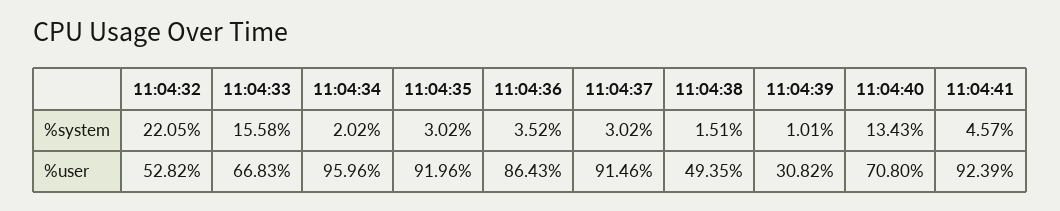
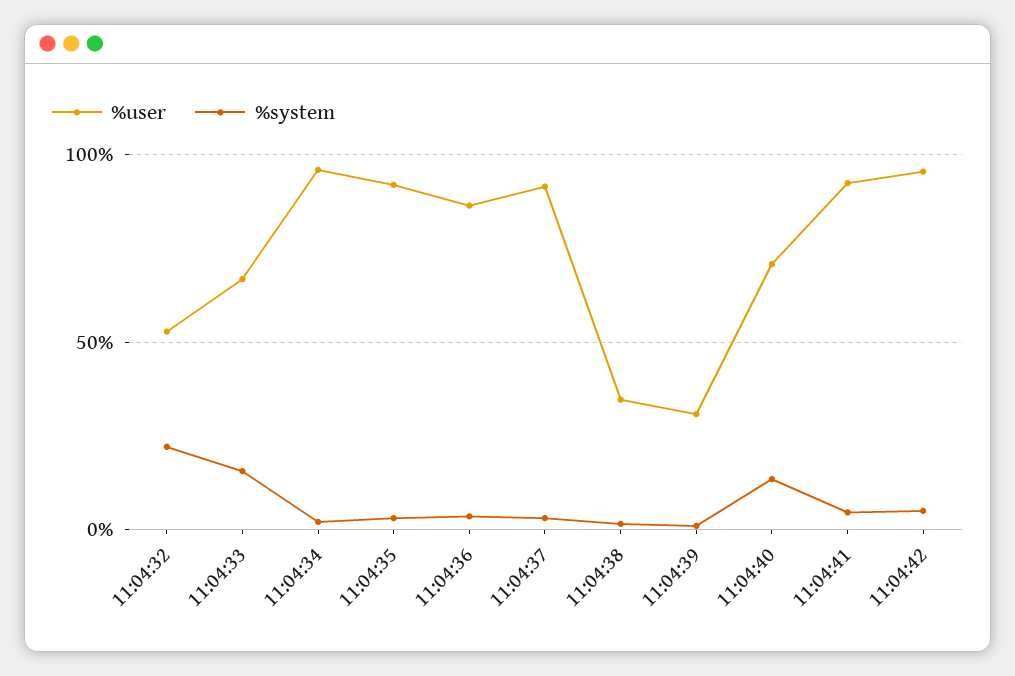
%user, 11:04:38: 49.35 -> 35
%user, 11:04:42: none -> 95
%system, 11:04:42: none -> 5

